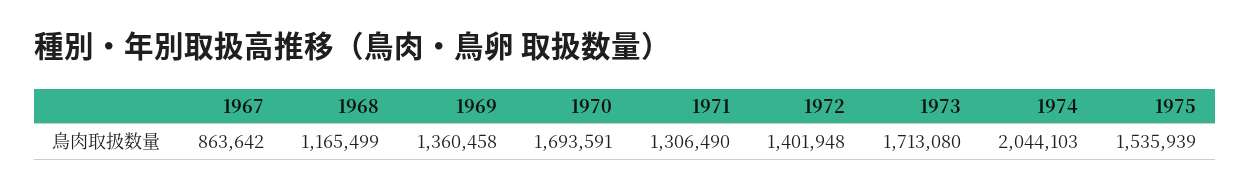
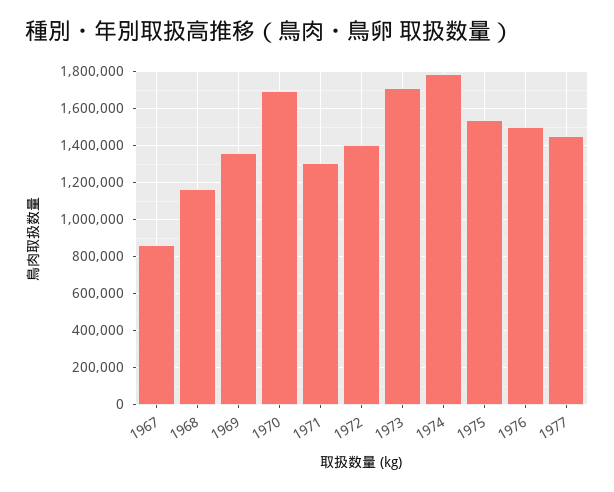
1974: 2044103 -> 1800000
1976: none -> 1500000
1977: none -> 1450000

